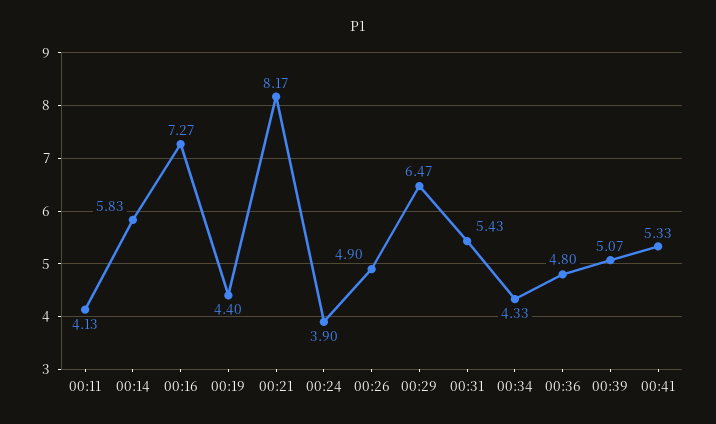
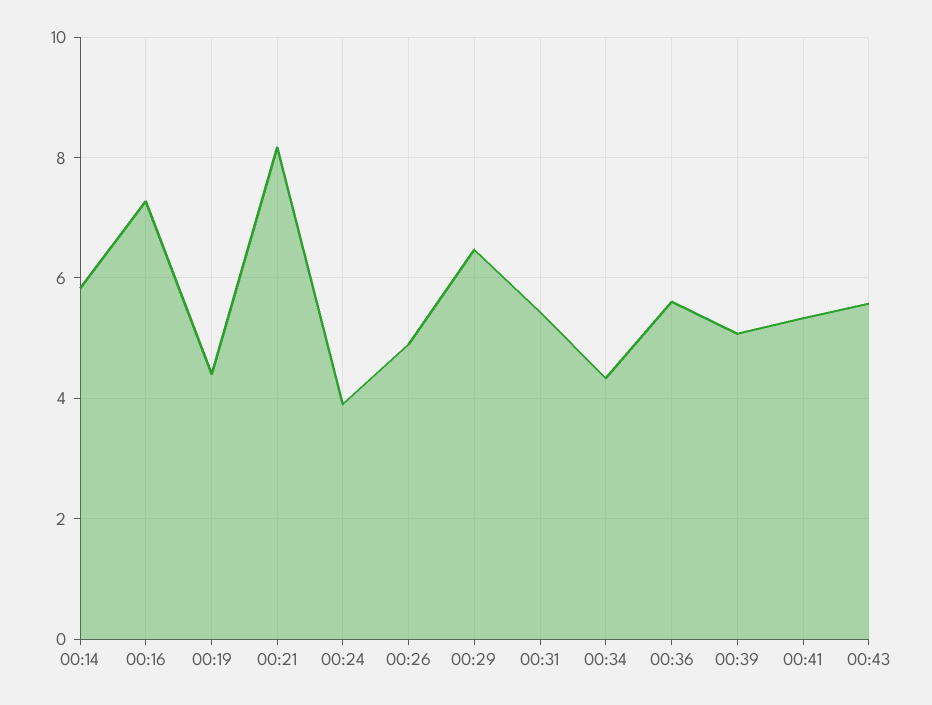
00:11: 4.13 -> none
00:36: 4.8 -> 5.6
00:43: none -> 5.6

